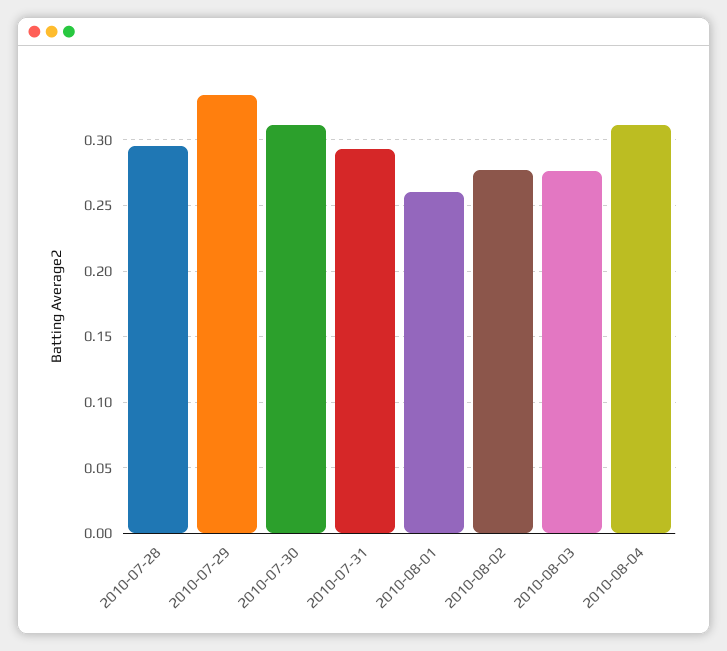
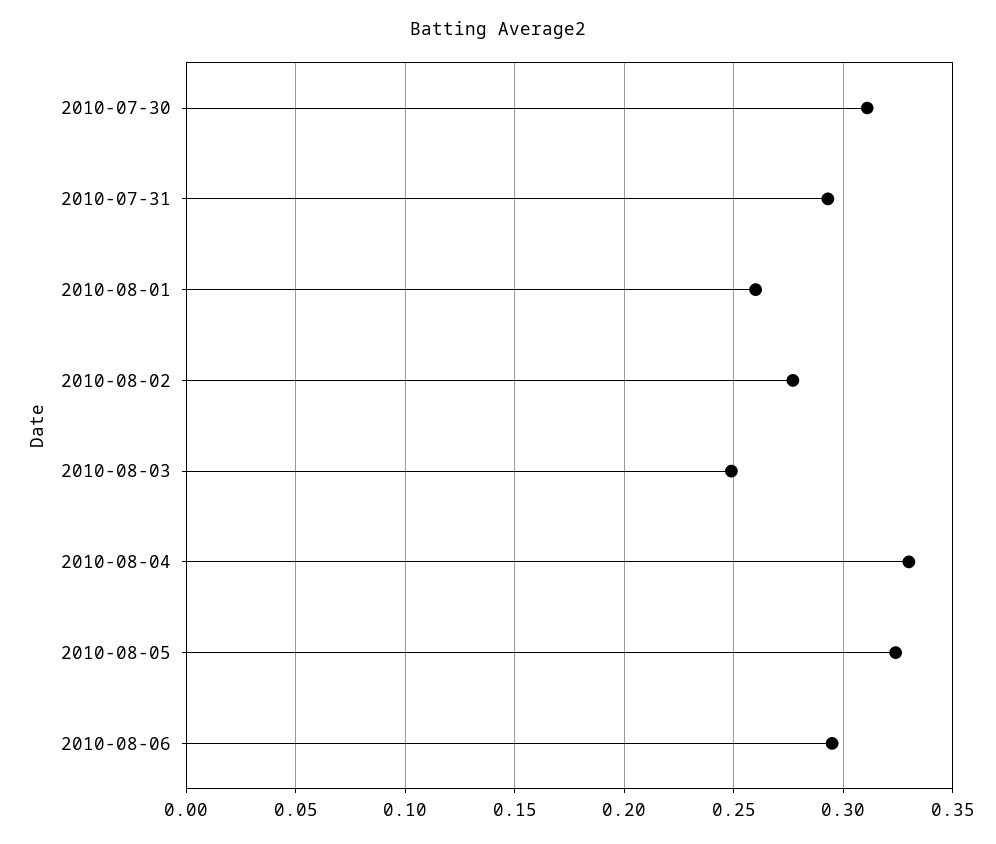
2010-07-28: 0.295 -> none
2010-07-29: 0.335 -> none
2010-08-03: 0.275 -> 0.25
2010-08-04: 0.31 -> 0.33
2010-08-05: none -> 0.325
2010-08-06: none -> 0.295

